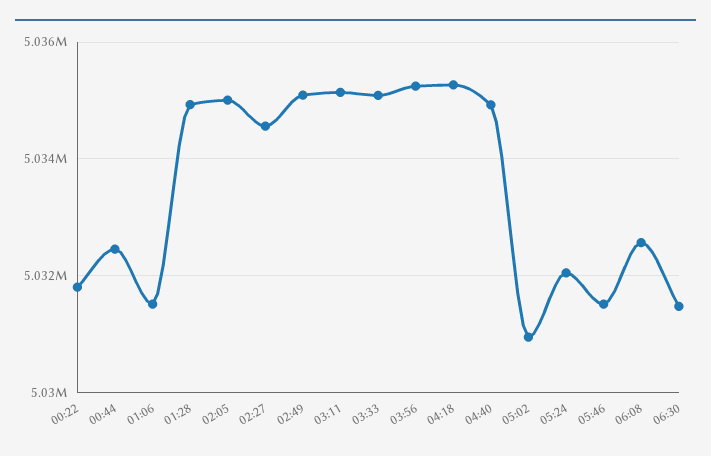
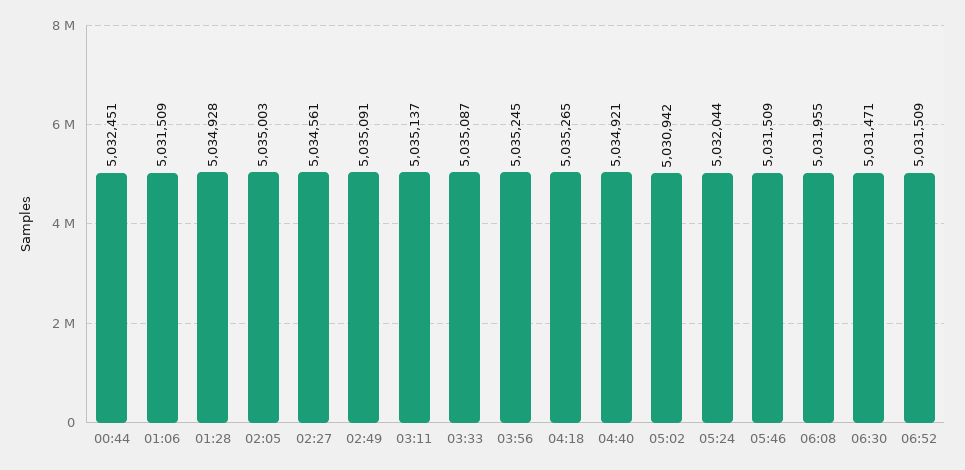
00:22: 5031800 -> none
06:08: 5032600 -> 5031955
06:52: none -> 5031509

